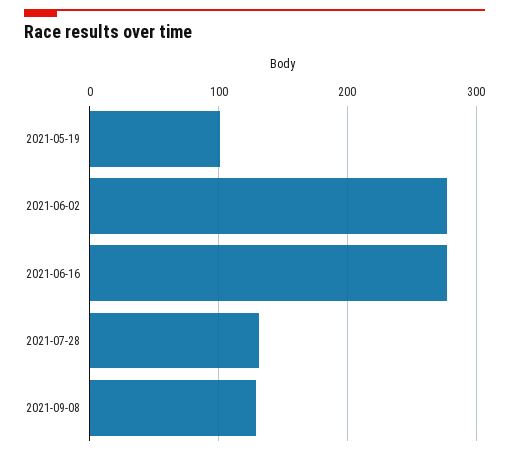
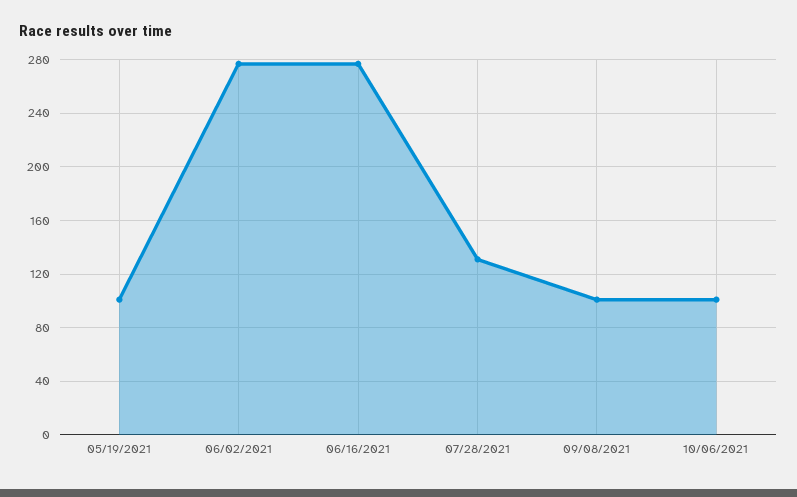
2021-09-08: 130 -> 100
10/06/2021: none -> 100

